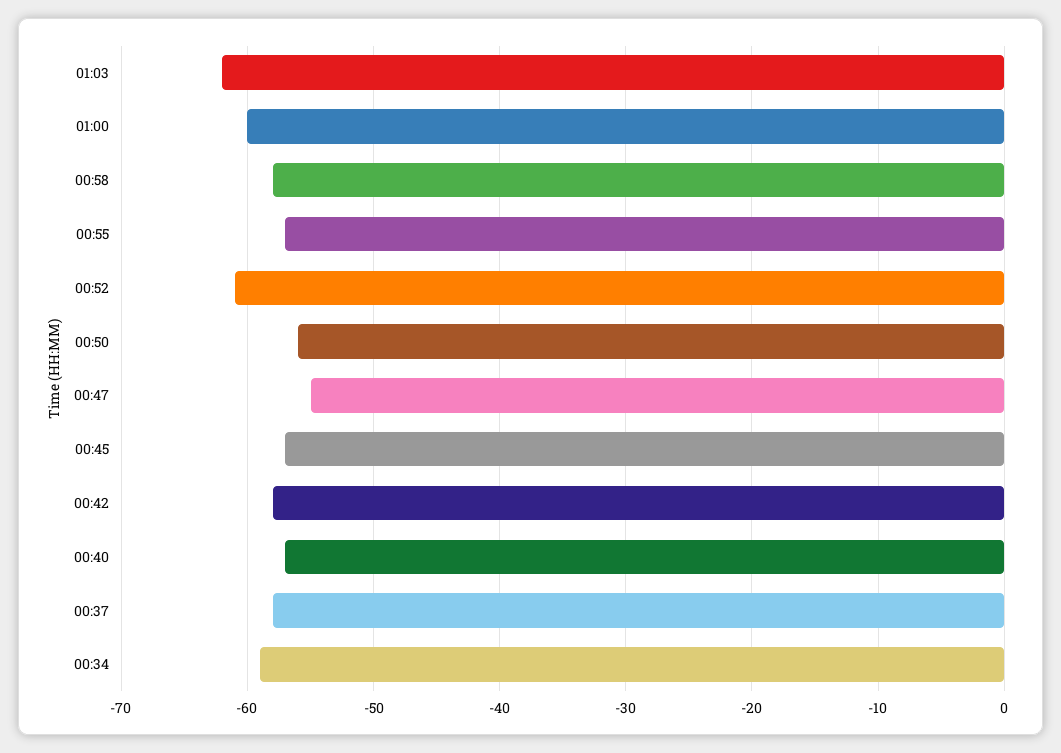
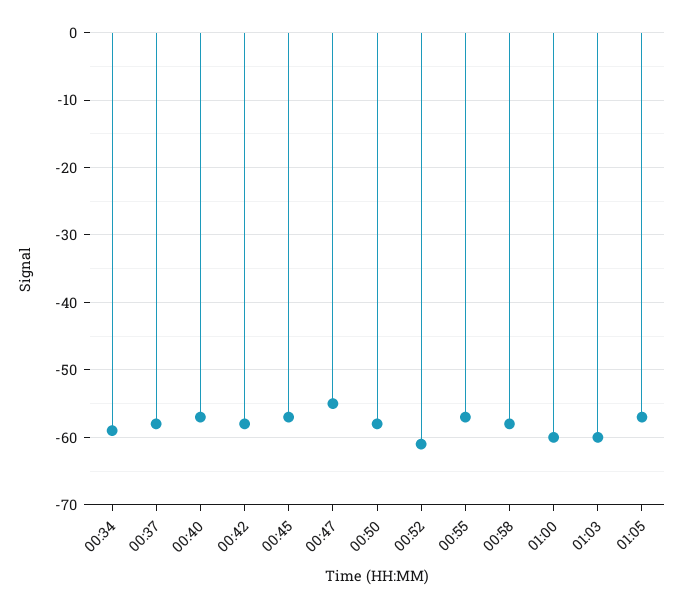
01:03: -62 -> -60
00:50: -56 -> -58
01:05: none -> -57

